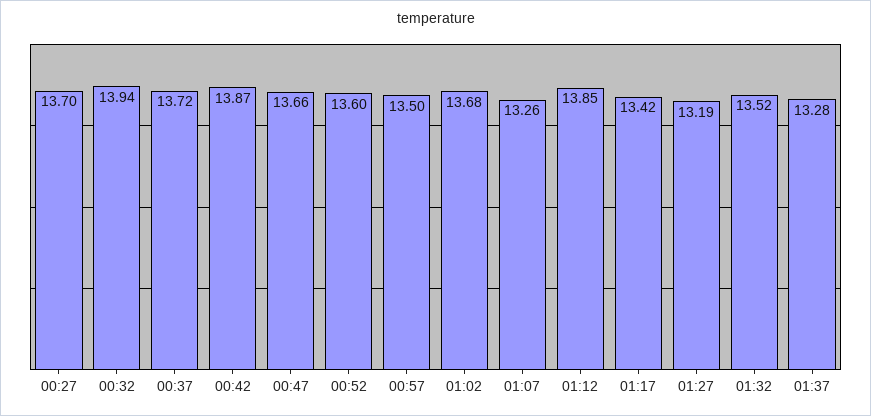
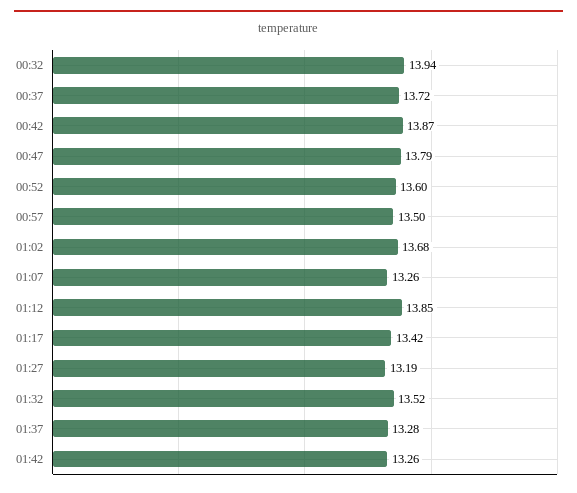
00:27: 13.7 -> none
00:47: 13.66 -> 13.79
01:42: none -> 13.26

